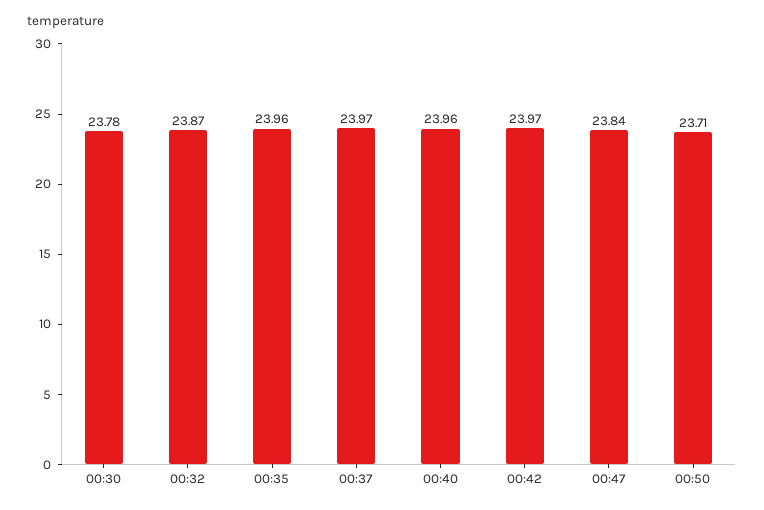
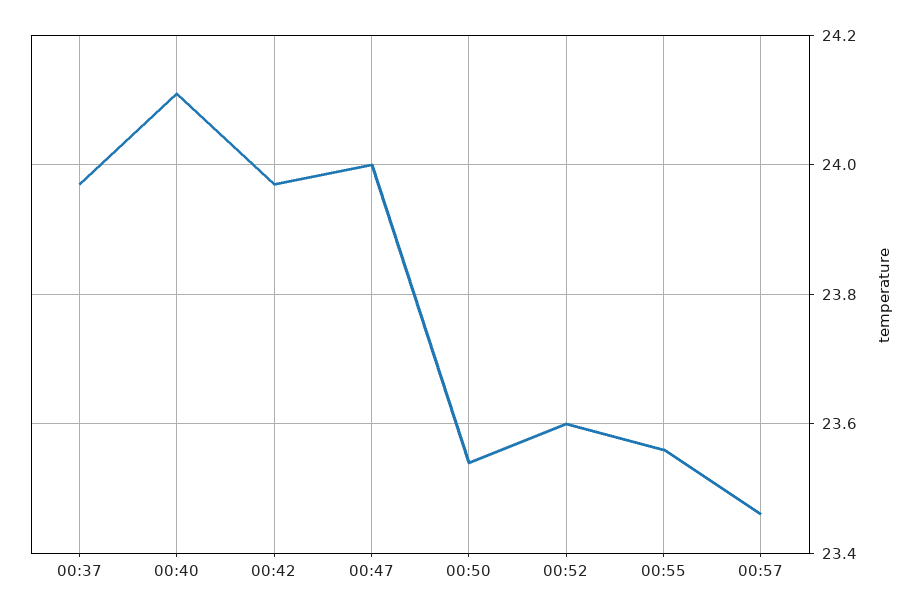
00:30: 23.78 -> none
00:32: 23.87 -> none
00:35: 23.96 -> none
00:40: 23.96 -> 24.1
00:47: 23.84 -> 24
00:50: 23.71 -> 23.55
00:52: none -> 23.6
00:55: none -> 23.55
00:57: none -> 23.45

